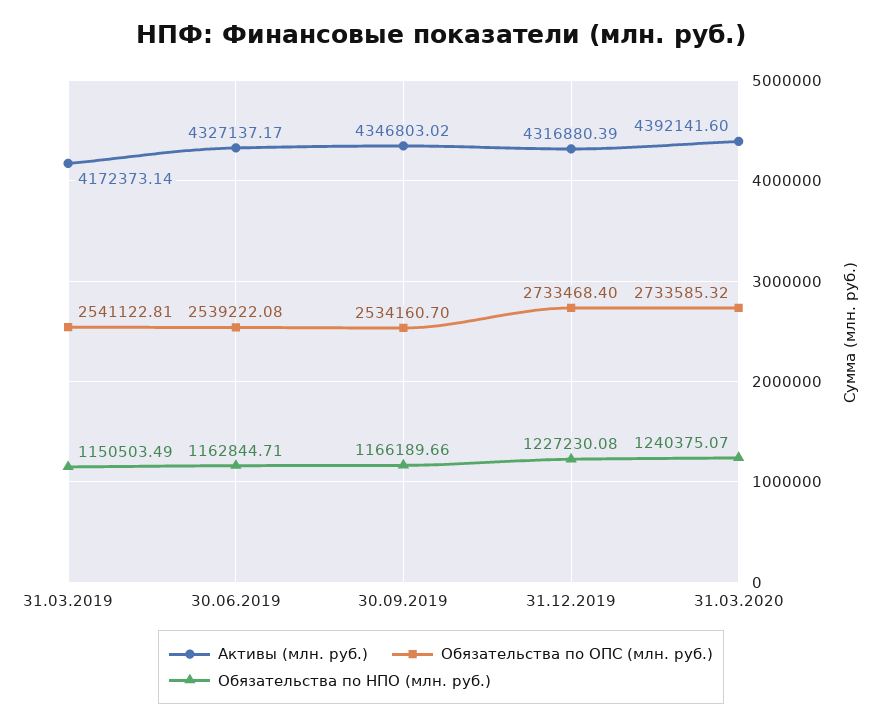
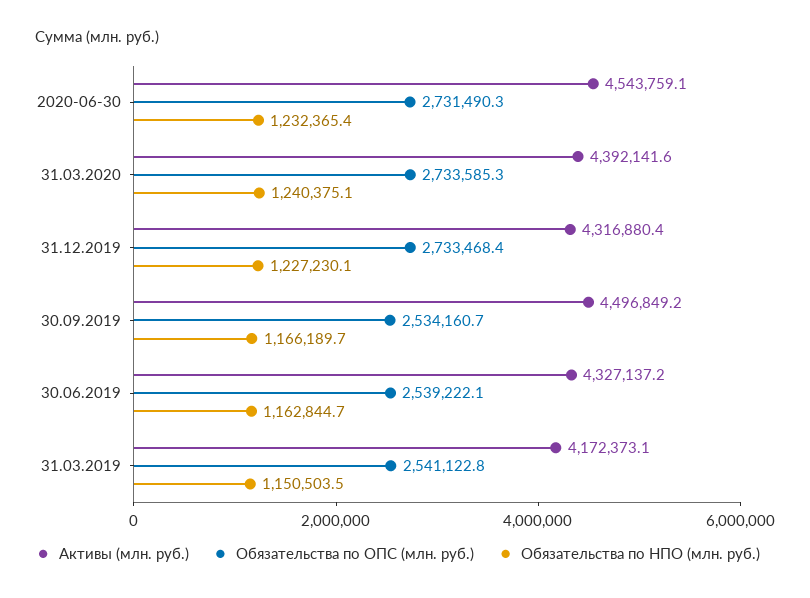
Активы (млн. руб.), 30.09.2019: 4346803.02 -> 4496849.2
Активы (млн. руб.), 2020-06-30: none -> 4543759.1
Обязательства по ОПС (млн. руб.), 2020-06-30: none -> 2731490.3
Обязательства по НПО (млн. руб.), 2020-06-30: none -> 1232365.4

